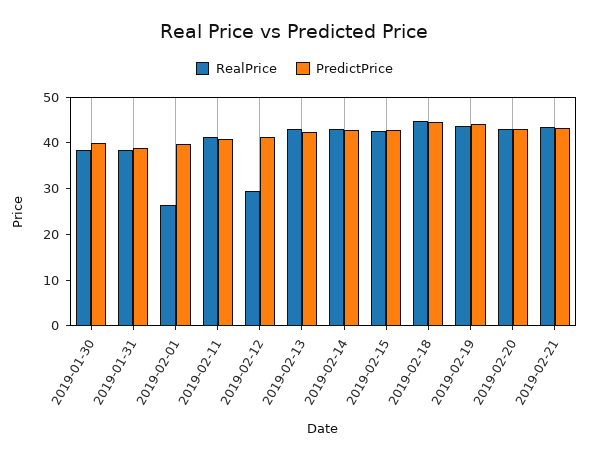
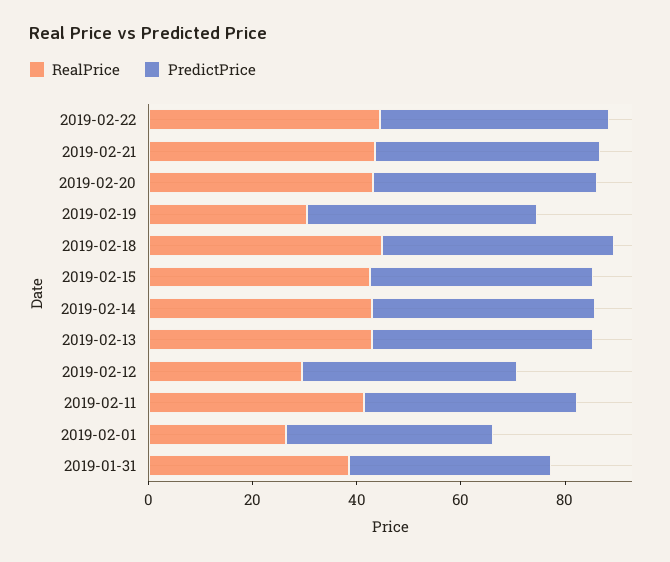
RealPrice, 2019-01-30: 38 -> none
PredictPrice, 2019-01-30: 40 -> none
RealPrice, 2019-02-19: 44 -> 30
RealPrice, 2019-02-22: none -> 45
PredictPrice, 2019-02-22: none -> 45

